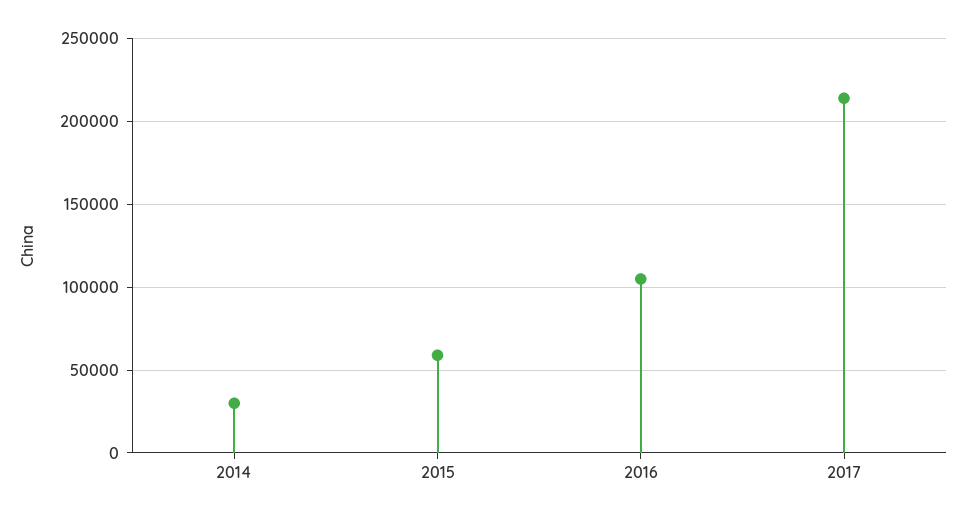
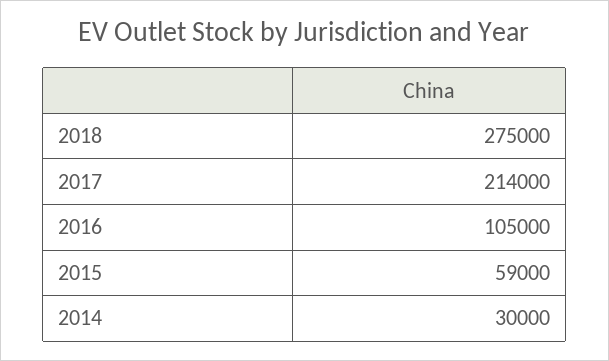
2018: none -> 275000

